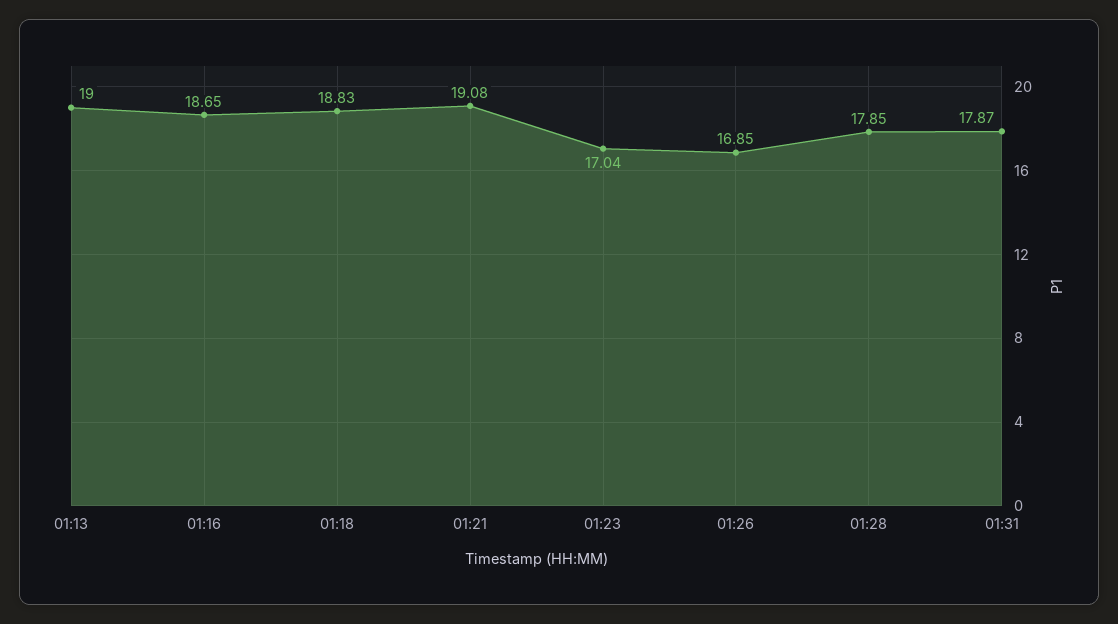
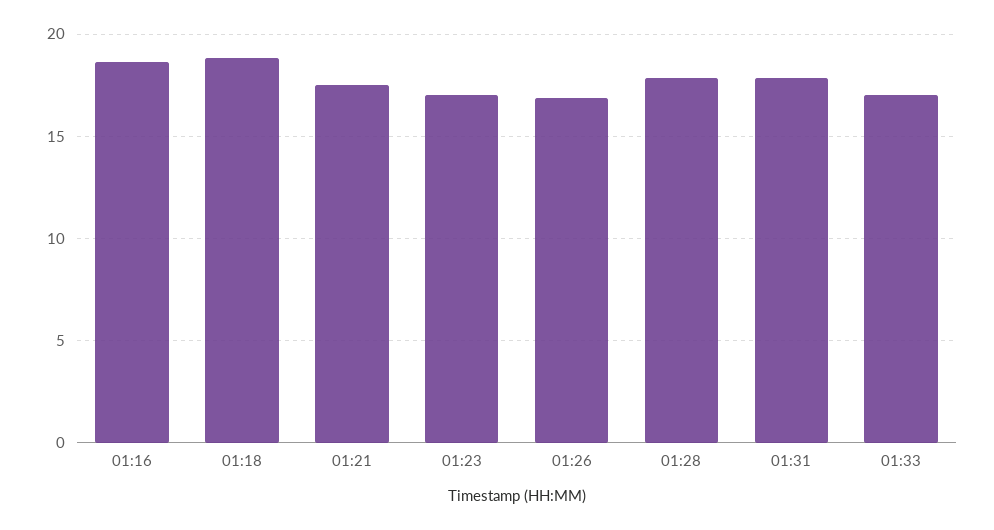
01:13: 19 -> none
01:21: 19.08 -> 17.5
01:33: none -> 17

